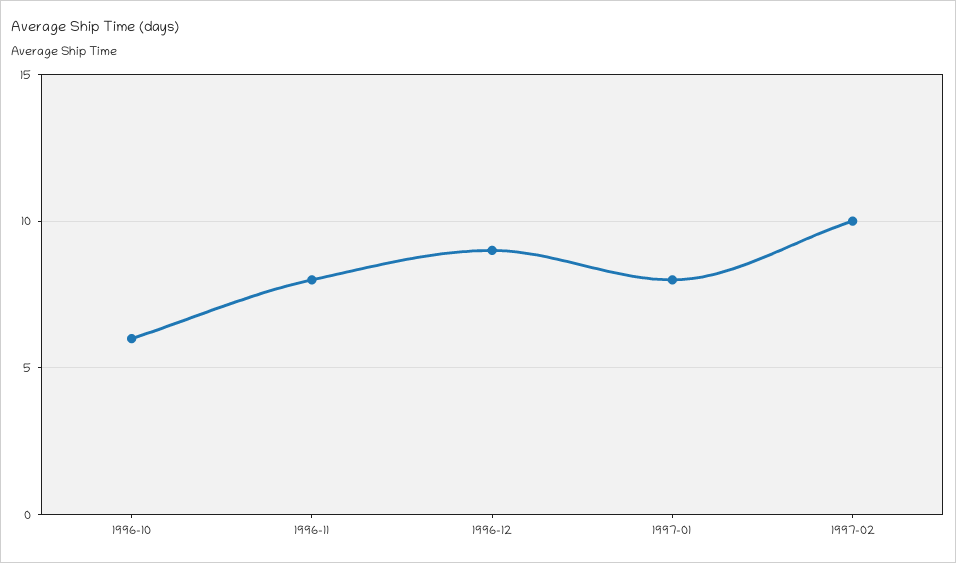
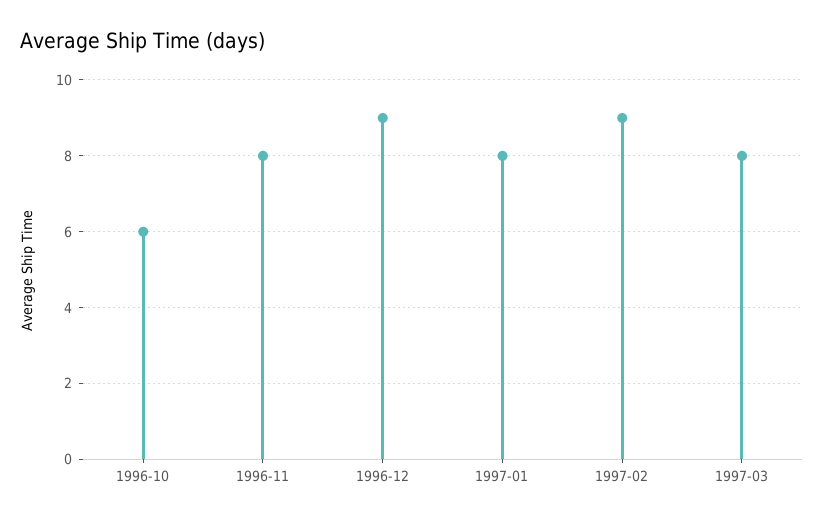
1997-02: 10 -> 9
1997-03: none -> 8

